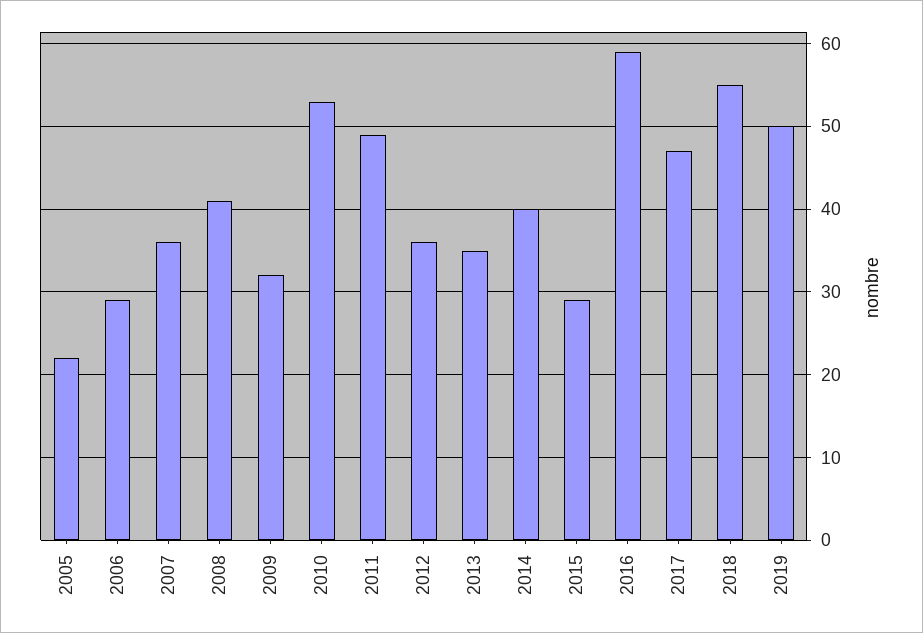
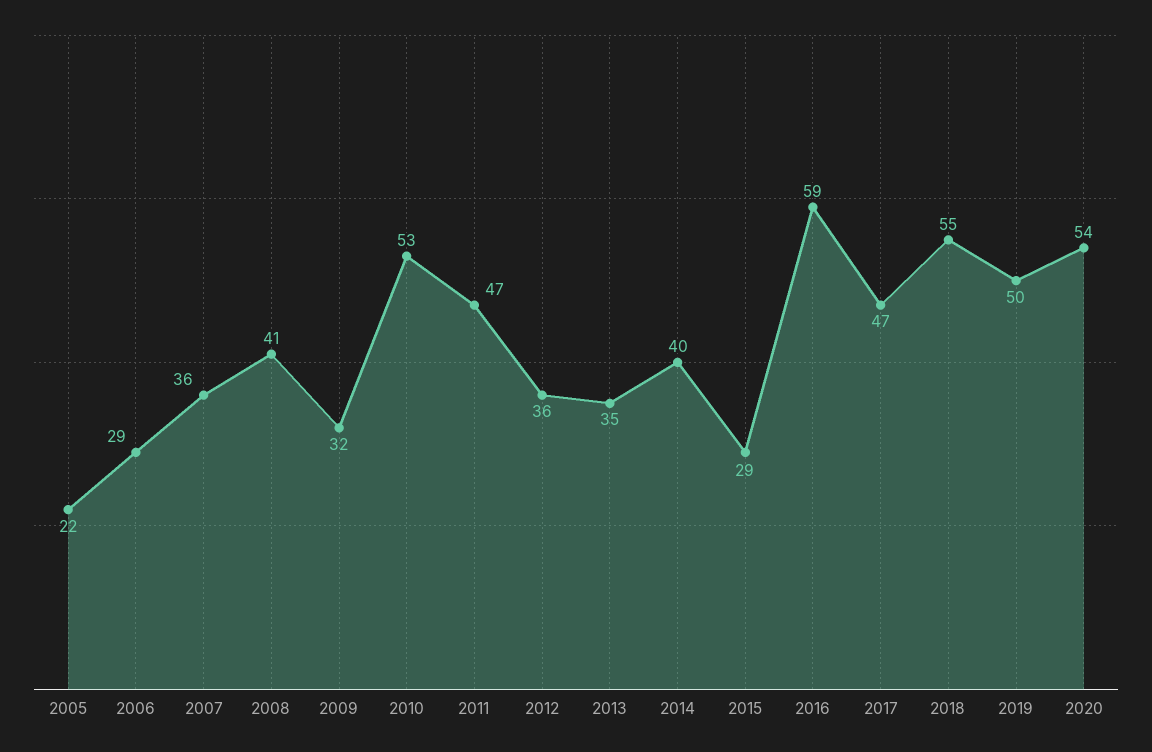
2011: 49 -> 47
2020: none -> 54

